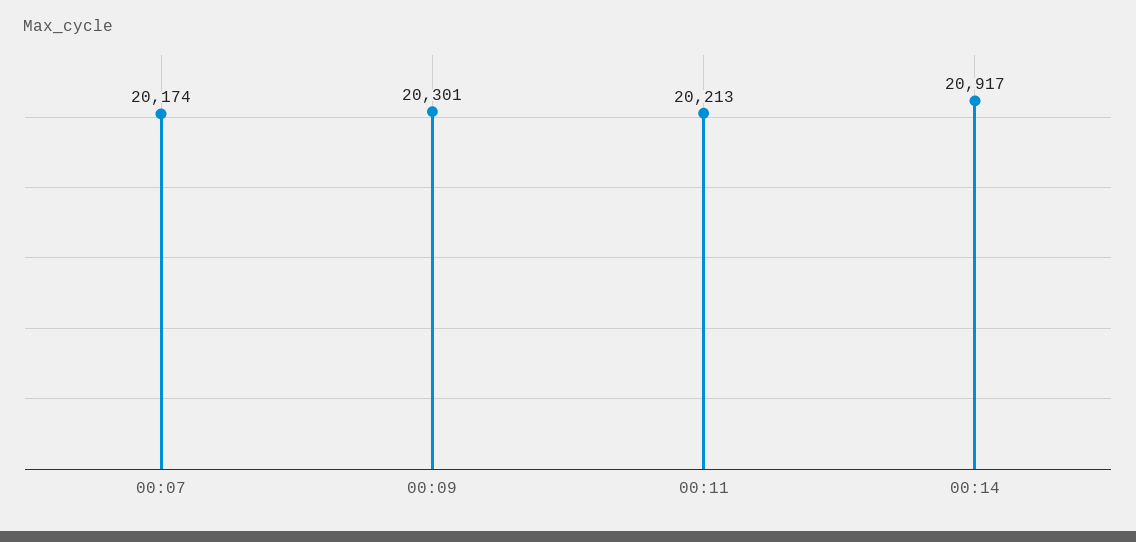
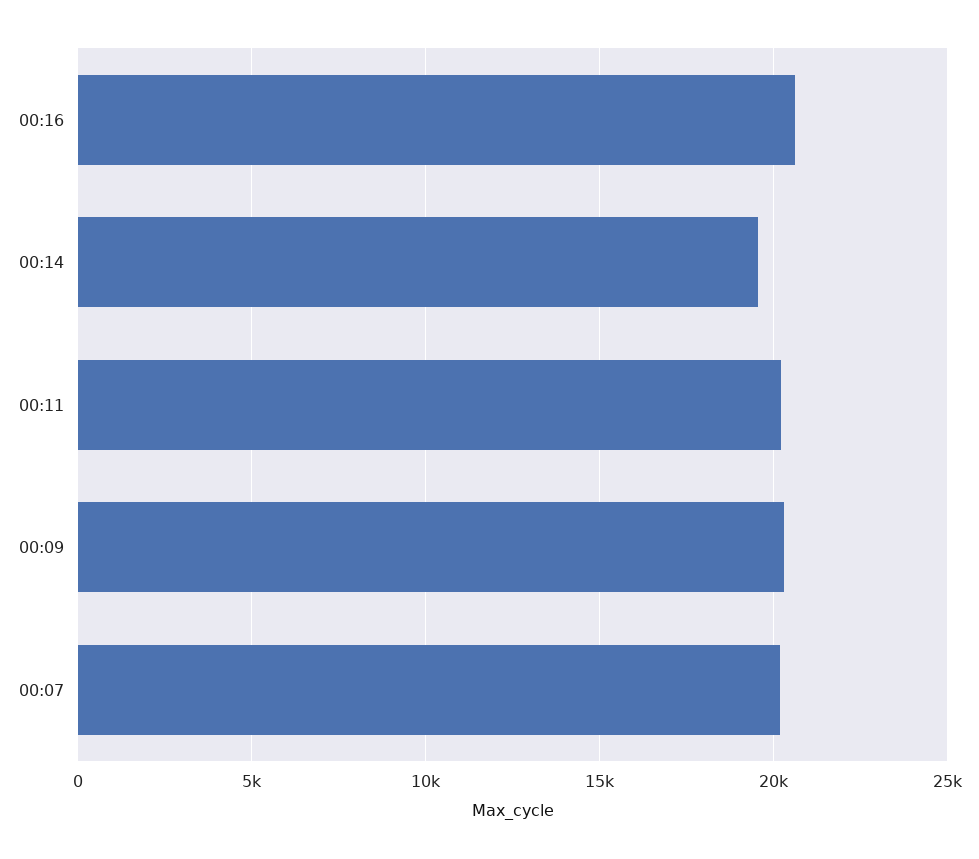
00:14: 20917 -> 19500
00:16: none -> 20500

